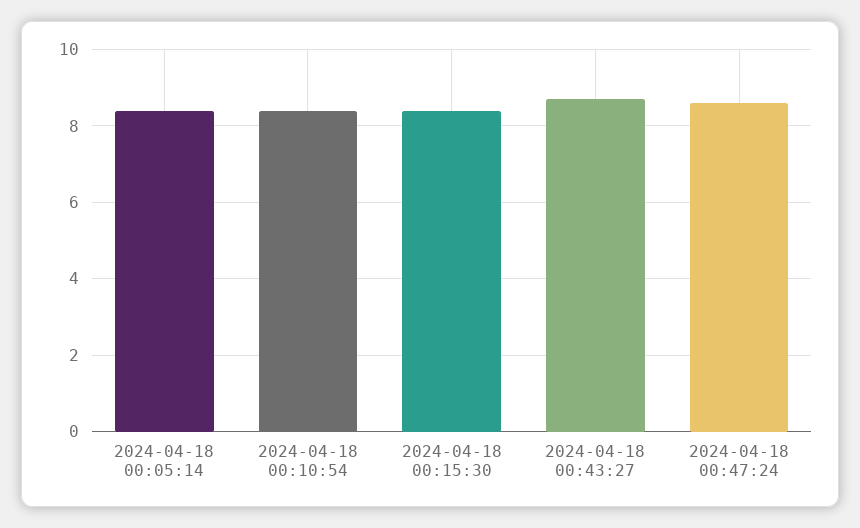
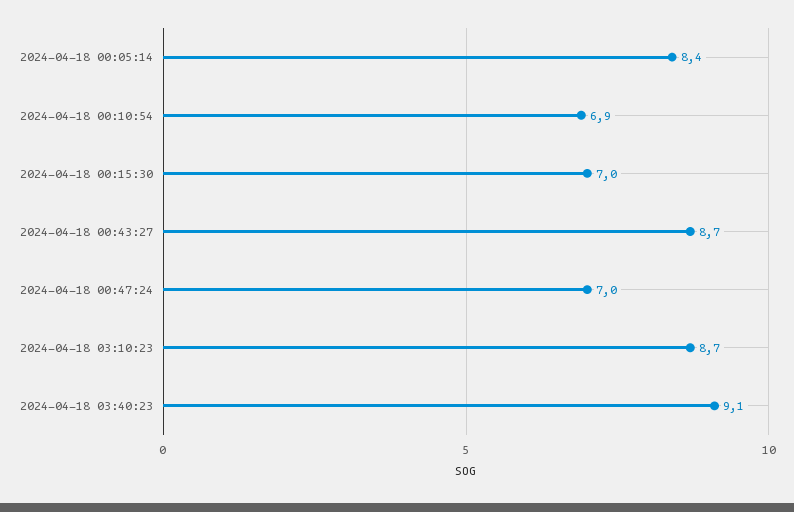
2024-04-18 00:10:54: 8.5 -> 6.9
2024-04-18 00:15:30: 8.5 -> 7
2024-04-18 00:47:24: 8.5 -> 7
2024-04-18 03:10:23: none -> 8.7
2024-04-18 03:40:23: none -> 9.1

